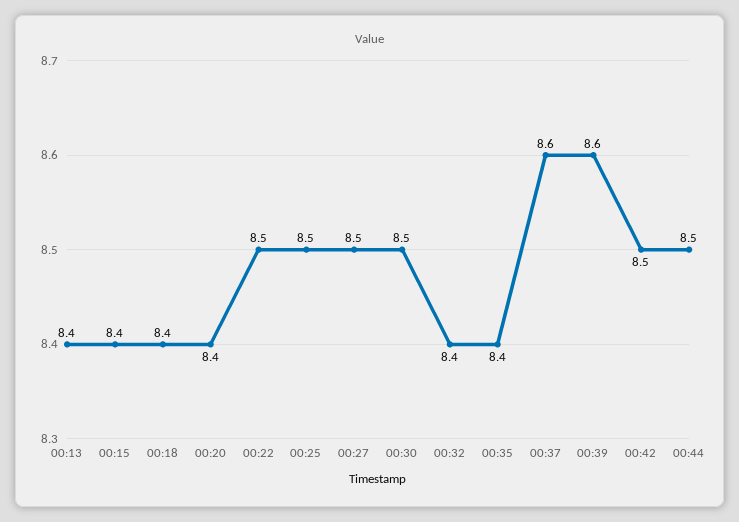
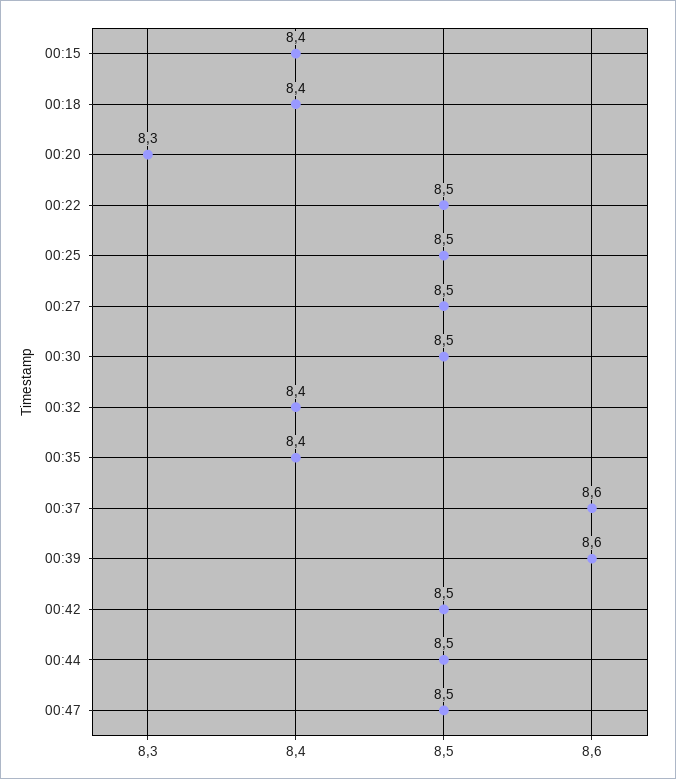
00:13: 8.4 -> none
00:20: 8.4 -> 8.3
00:47: none -> 8.5

